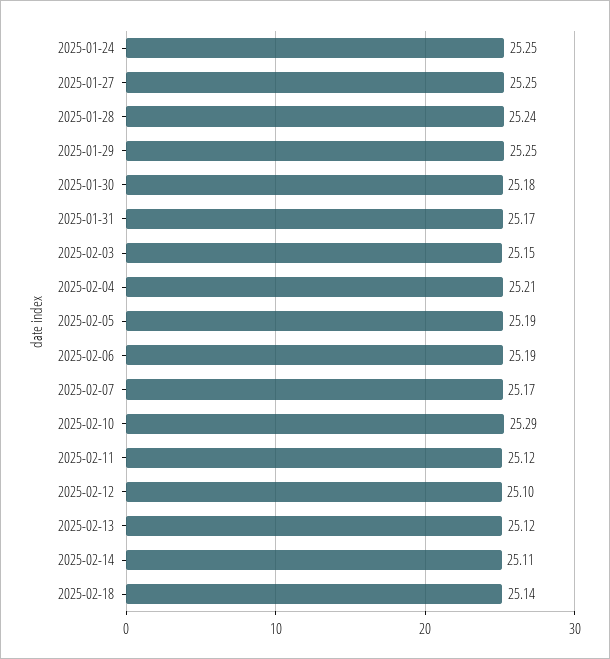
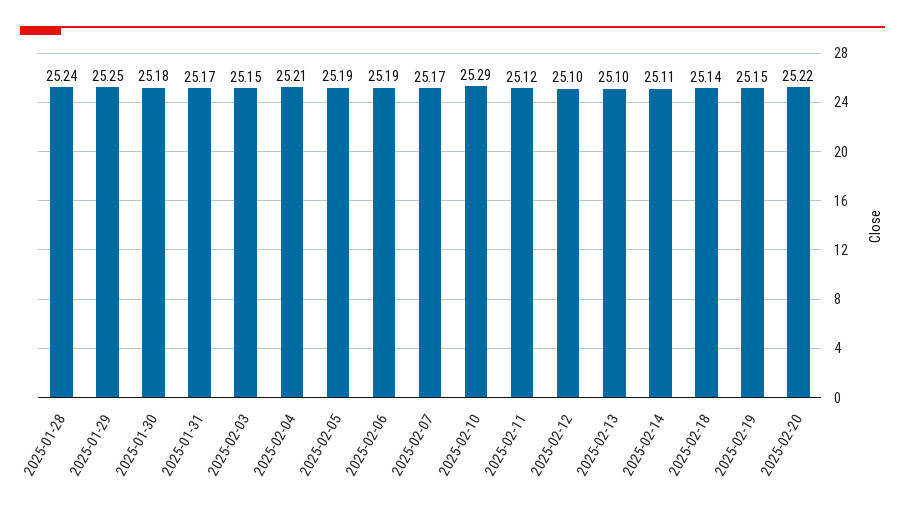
2025-01-24: 25.25 -> none
2025-01-27: 25.25 -> none
2025-02-13: 25.12 -> 25.1
2025-02-19: none -> 25.15
2025-02-20: none -> 25.22

